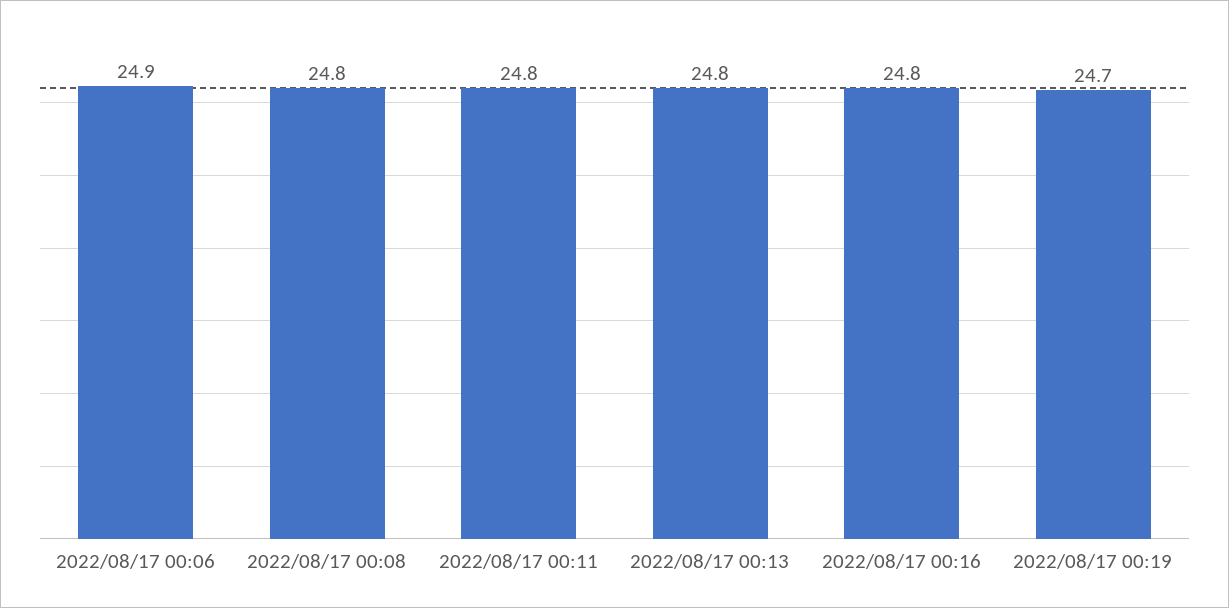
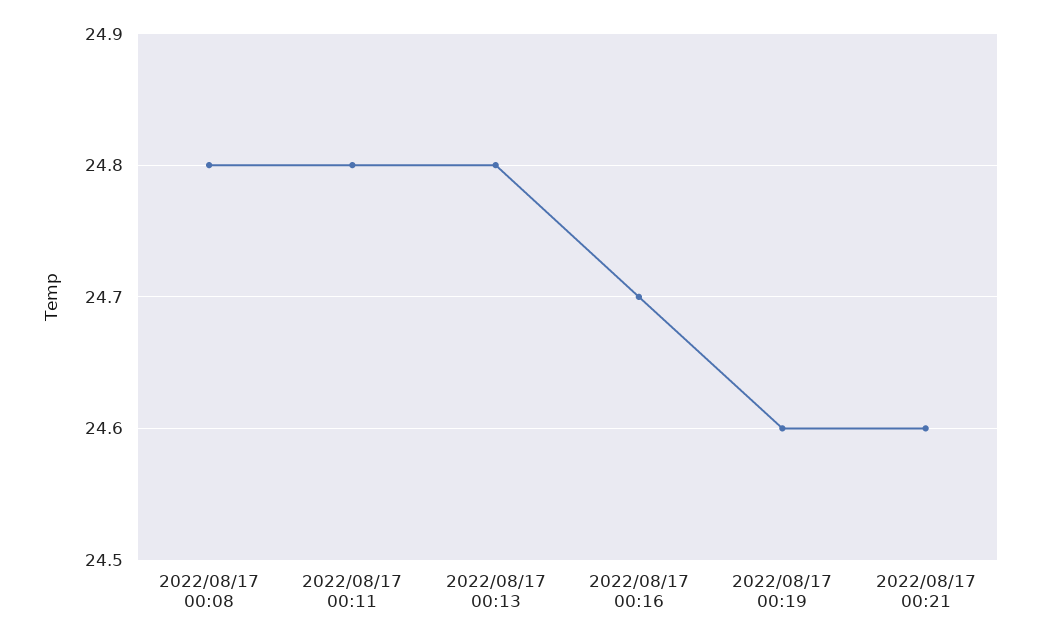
2022/08/17 00:06: 24.9 -> none
2022/08/17 00:16: 24.8 -> 24.7
2022/08/17 00:19: 24.7 -> 24.6
2022/08/17 00:21: none -> 24.6

